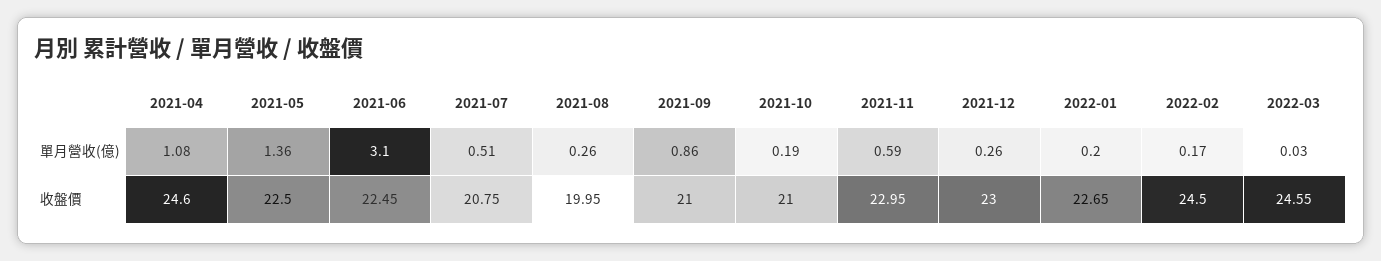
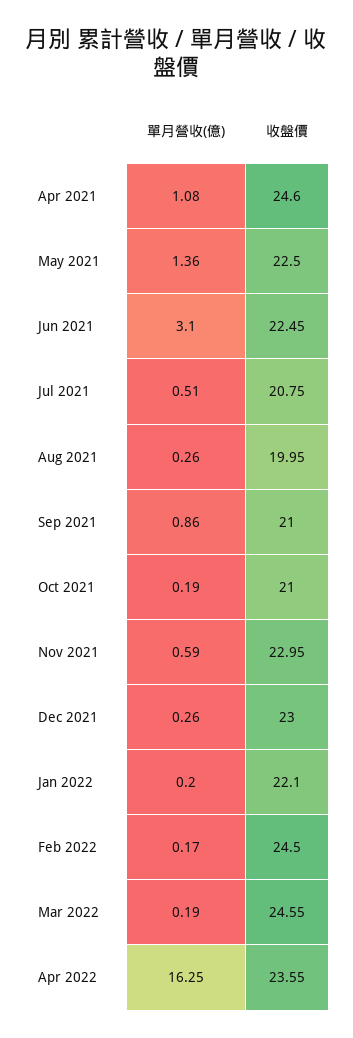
2022-03, 單月營收(億): 0.03 -> 0.19
2022-01, 收盤價: 22.65 -> 22.1
Apr 2022, 單月營收(億): none -> 16.25
Apr 2022, 收盤價: none -> 23.55

